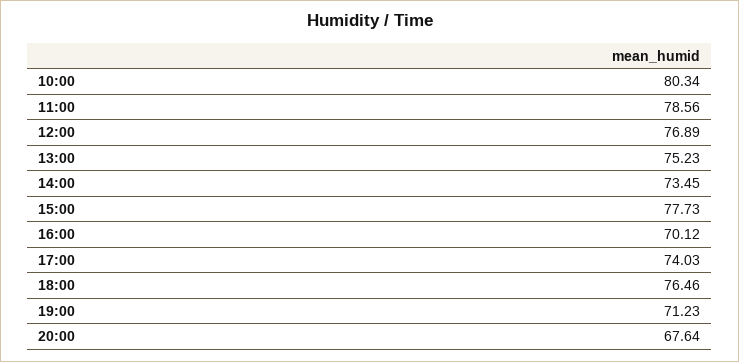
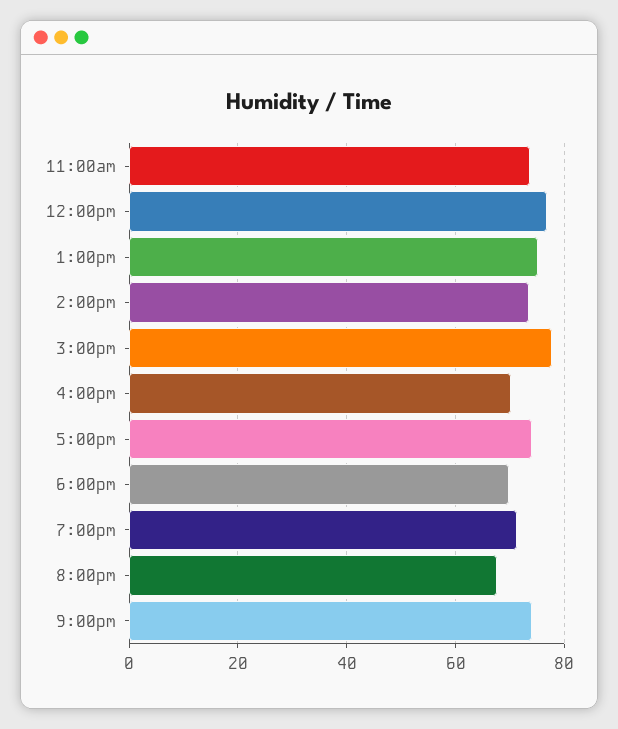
10:00: 80.34 -> none
11:00: 78.56 -> 74
18:00: 76.46 -> 70
9:00pm: none -> 74

